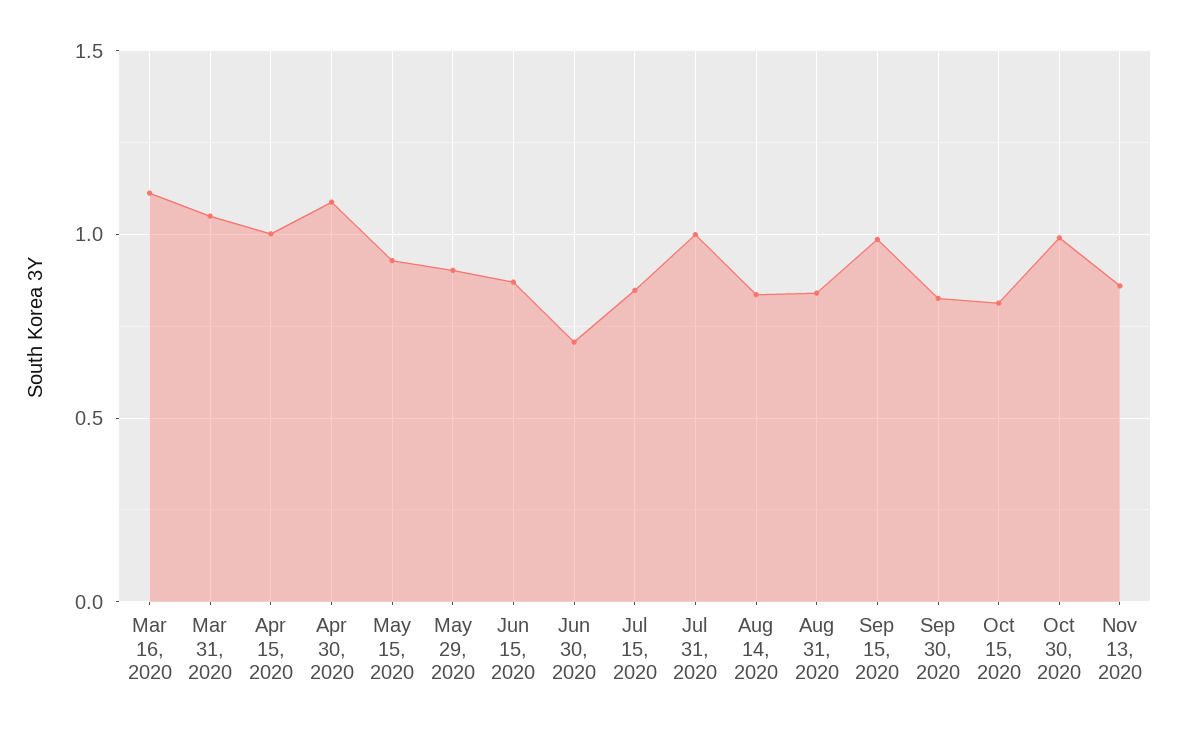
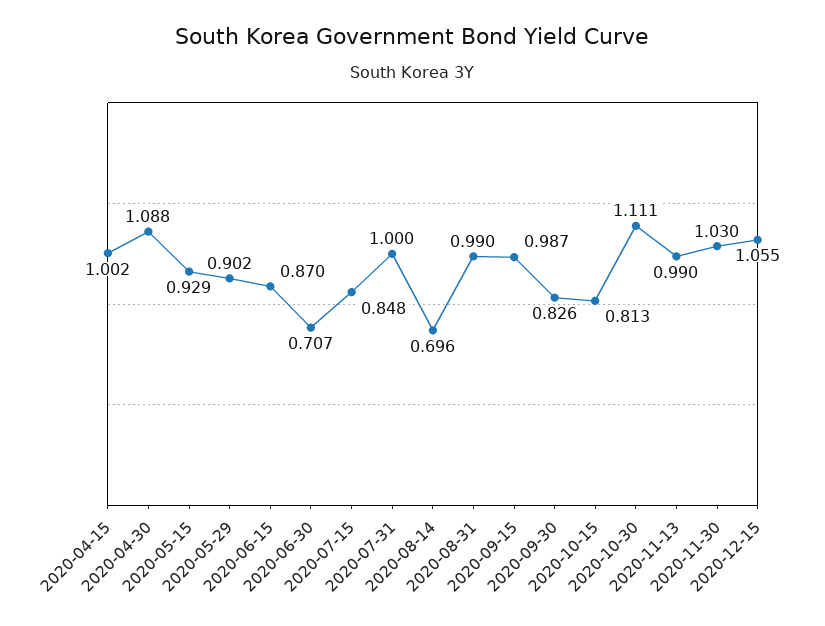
Mar 16, 2020: 1.1 -> none
Mar 31, 2020: 1.05 -> none
Aug 14, 2020: 0.85 -> 0.696
Aug 31, 2020: 0.85 -> 0.99
Oct 30, 2020: 1 -> 1.111
Nov 13, 2020: 0.85 -> 0.99
2020-11-30: none -> 1.03
2020-12-15: none -> 1.055

